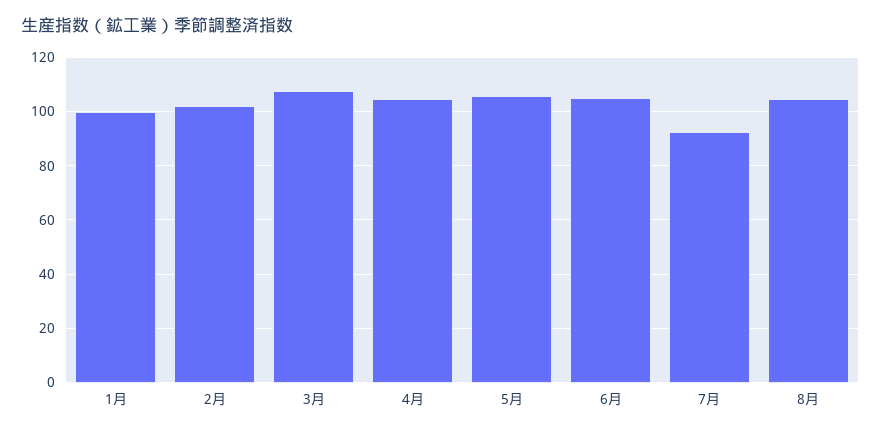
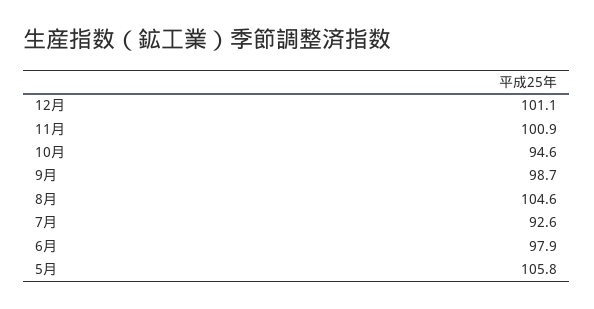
1月: 100 -> none
2月: 102.5 -> none
3月: 107.5 -> none
4月: 105 -> none
6月: 105 -> 97.9
12月: none -> 101.1
11月: none -> 100.9
10月: none -> 94.6
9月: none -> 98.7

